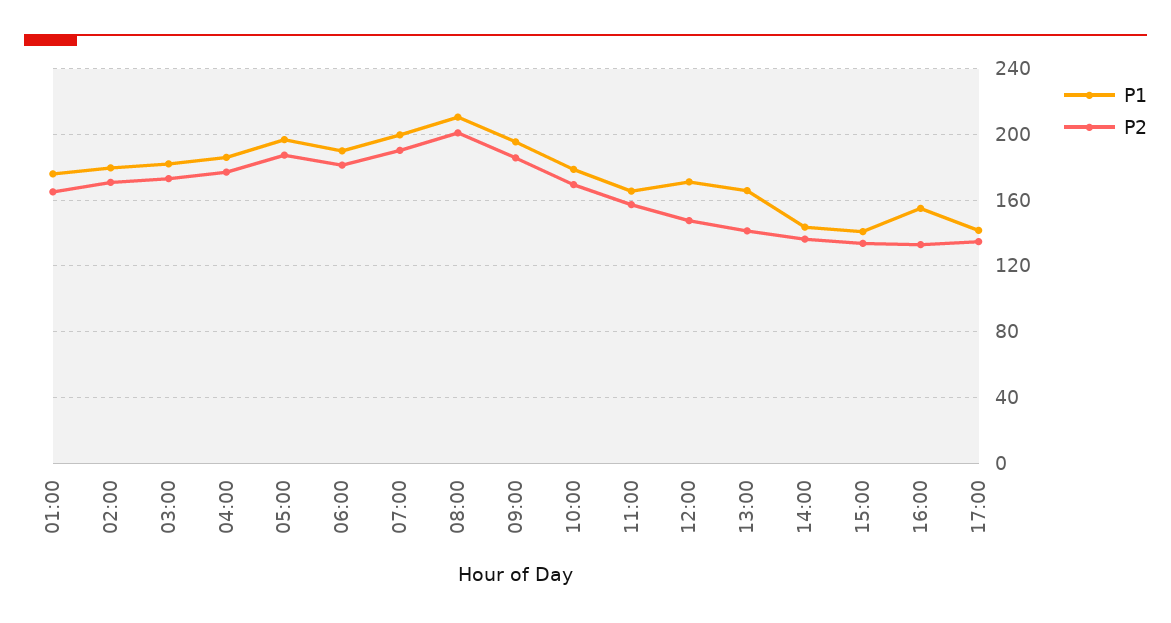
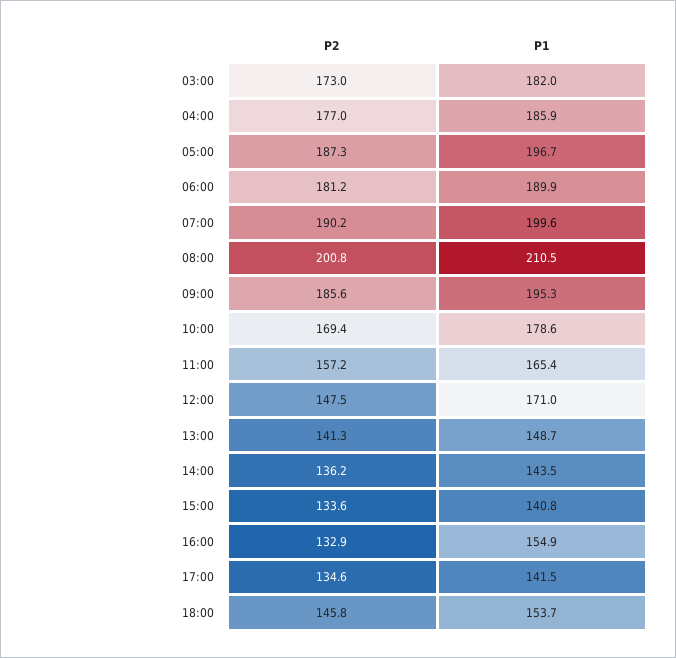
P1, 01:00: 175 -> none
P2, 01:00: 165 -> none
P1, 02:00: 180 -> none
P2, 02:00: 170 -> none
P1, 13:00: 165 -> 148.7
P2, 18:00: none -> 145.8
P1, 18:00: none -> 153.7

